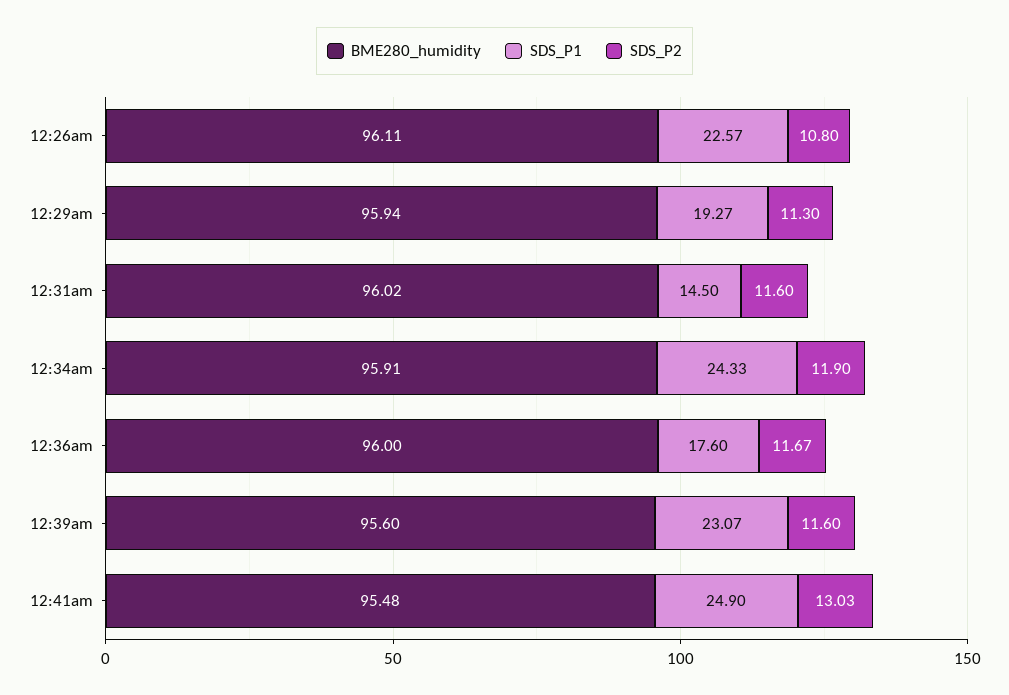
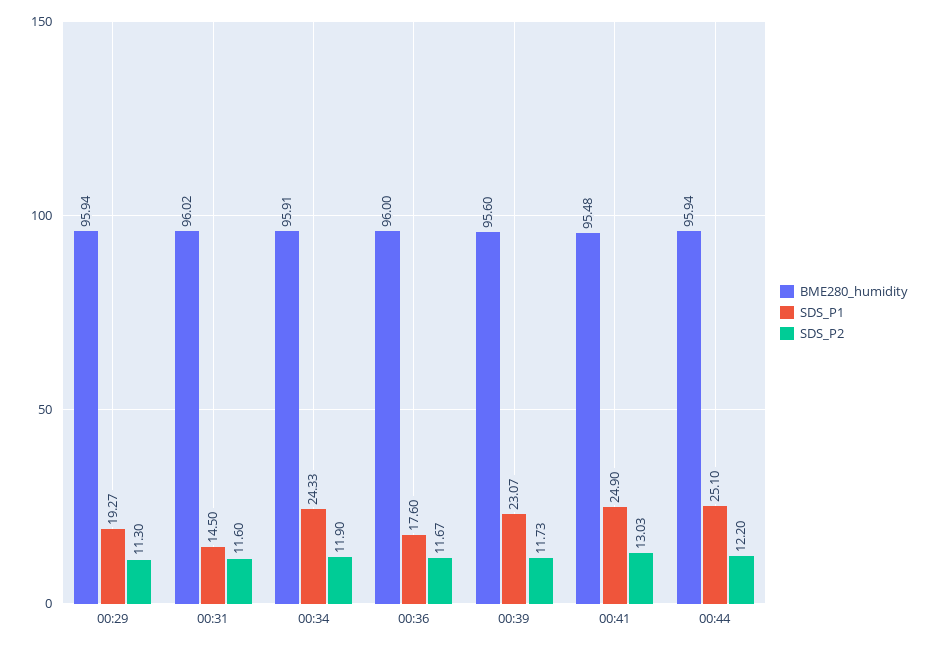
BME280_humidity, 12:26am: 96.11 -> none
SDS_P1, 12:26am: 22.57 -> none
SDS_P2, 12:26am: 10.8 -> none
SDS_P2, 12:39am: 11.6 -> 11.73
BME280_humidity, 00:44: none -> 95.94
SDS_P1, 00:44: none -> 25.1
SDS_P2, 00:44: none -> 12.2

